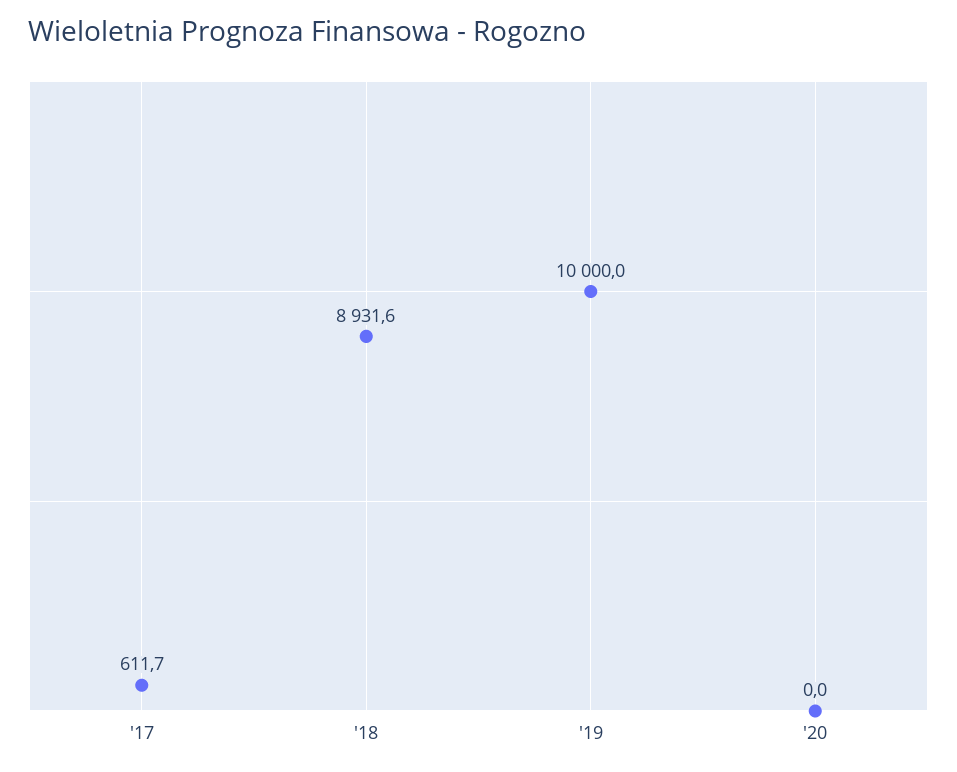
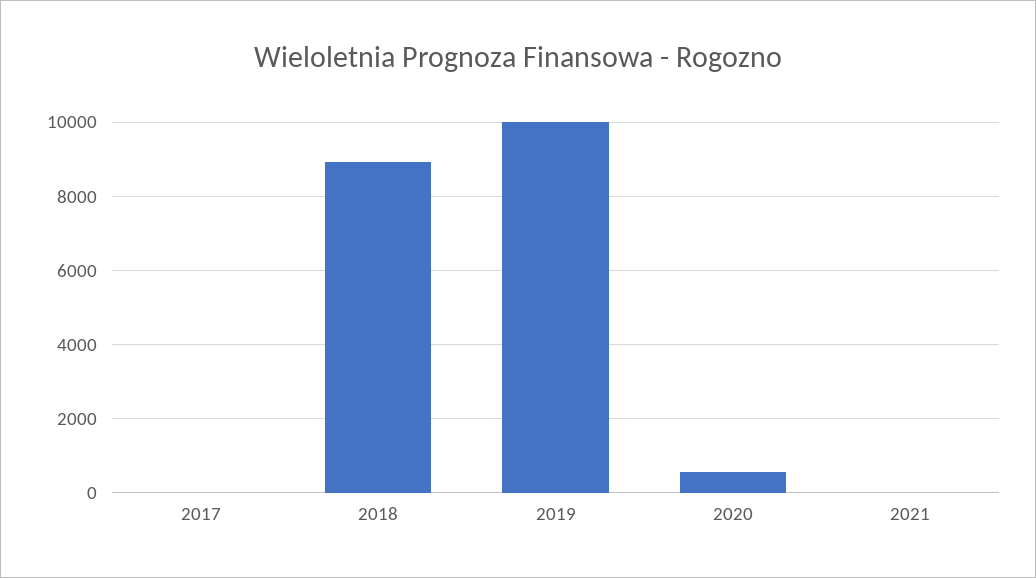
'17: 611.7 -> 0
'20: 0 -> 600
2021: none -> 0

